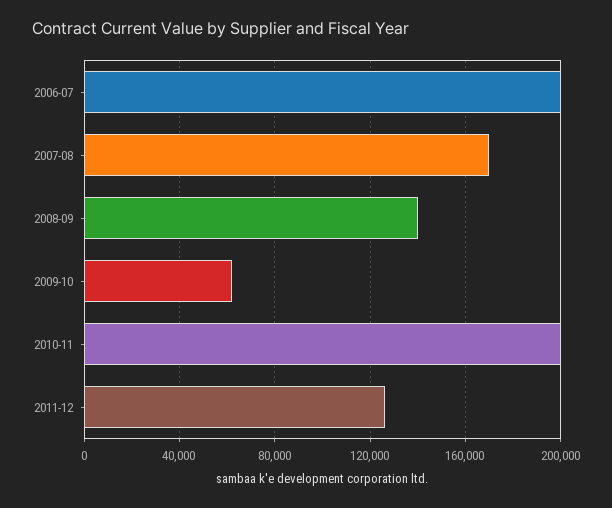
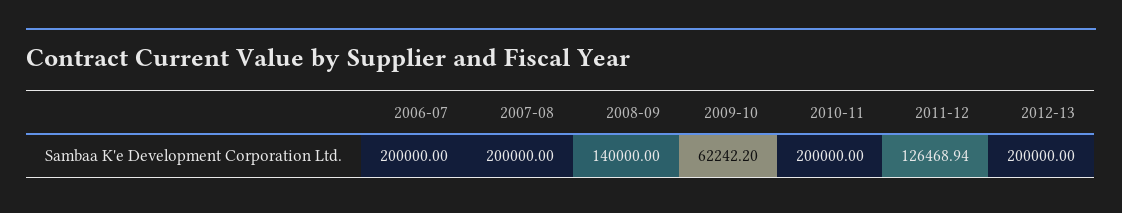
2007-08: 170000 -> 200000
2012-13: none -> 200000

